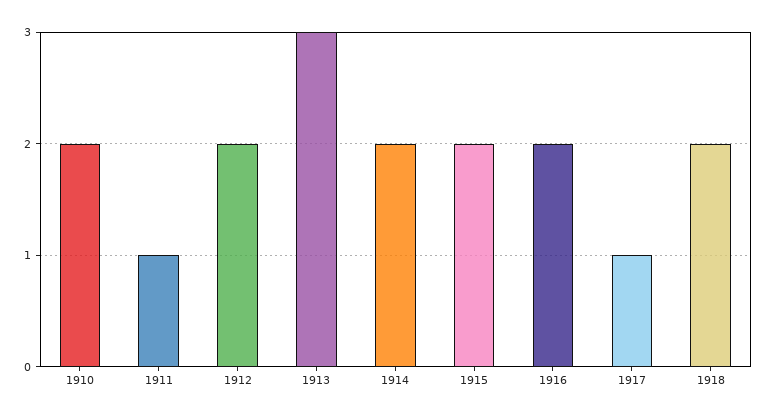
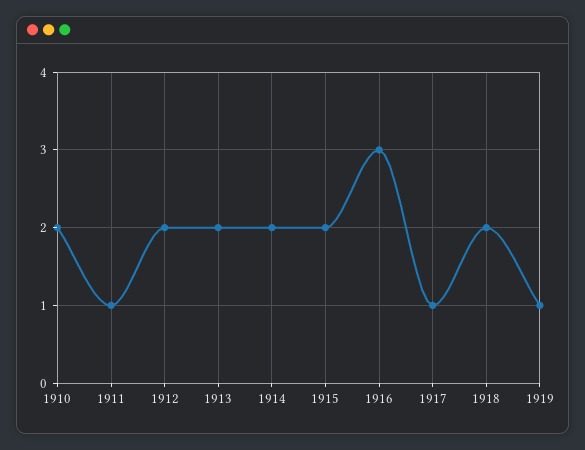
1913: 3 -> 2
1916: 2 -> 3
1919: none -> 1

